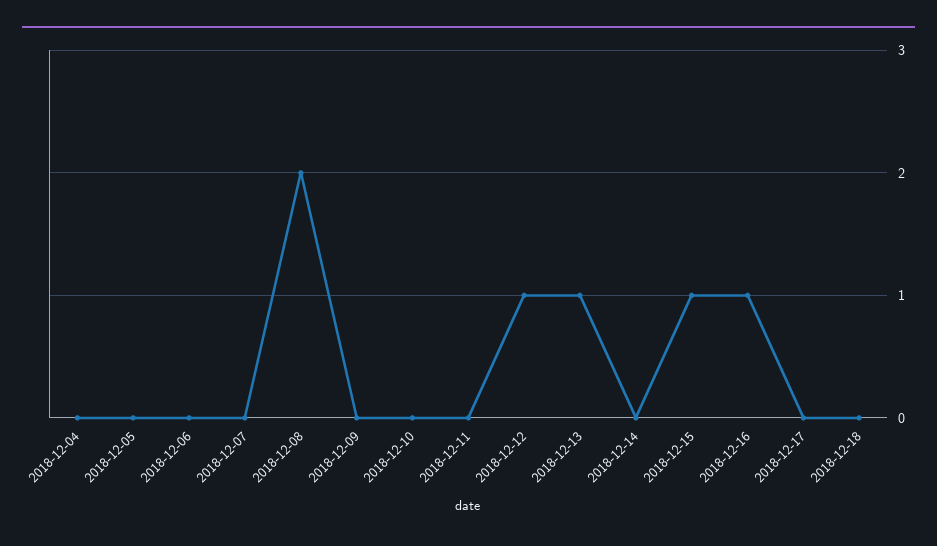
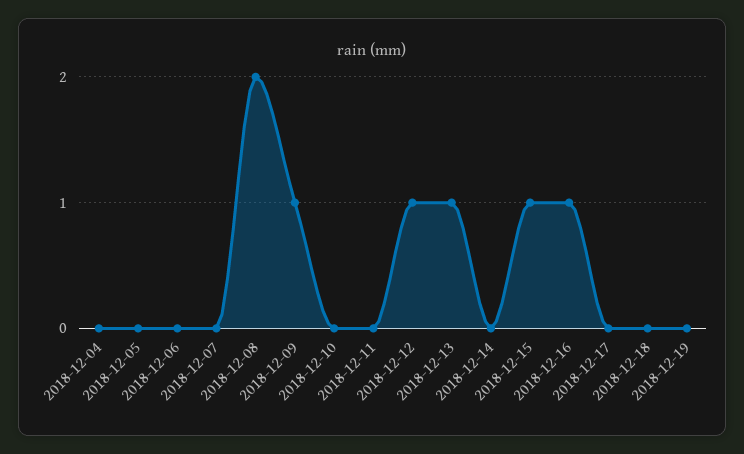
2018-12-09: 0 -> 1
2018-12-19: none -> 0

